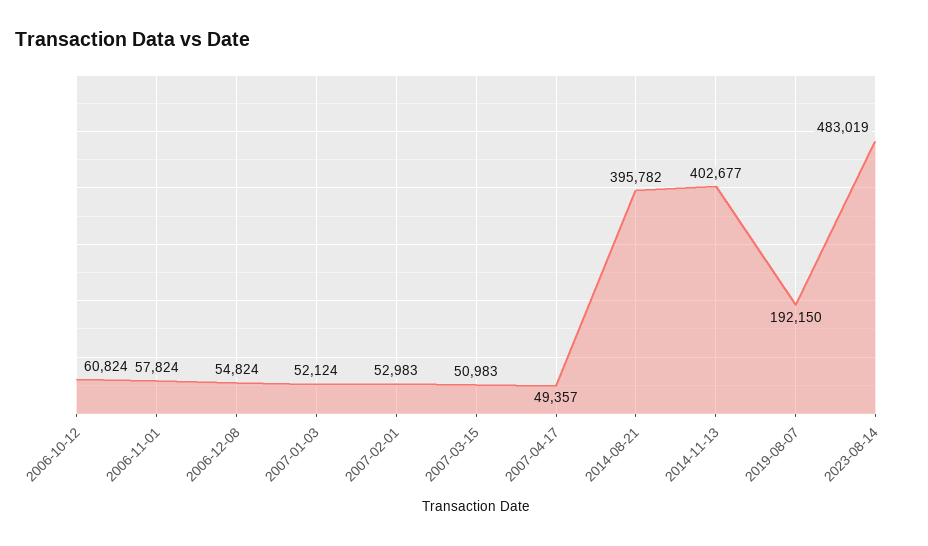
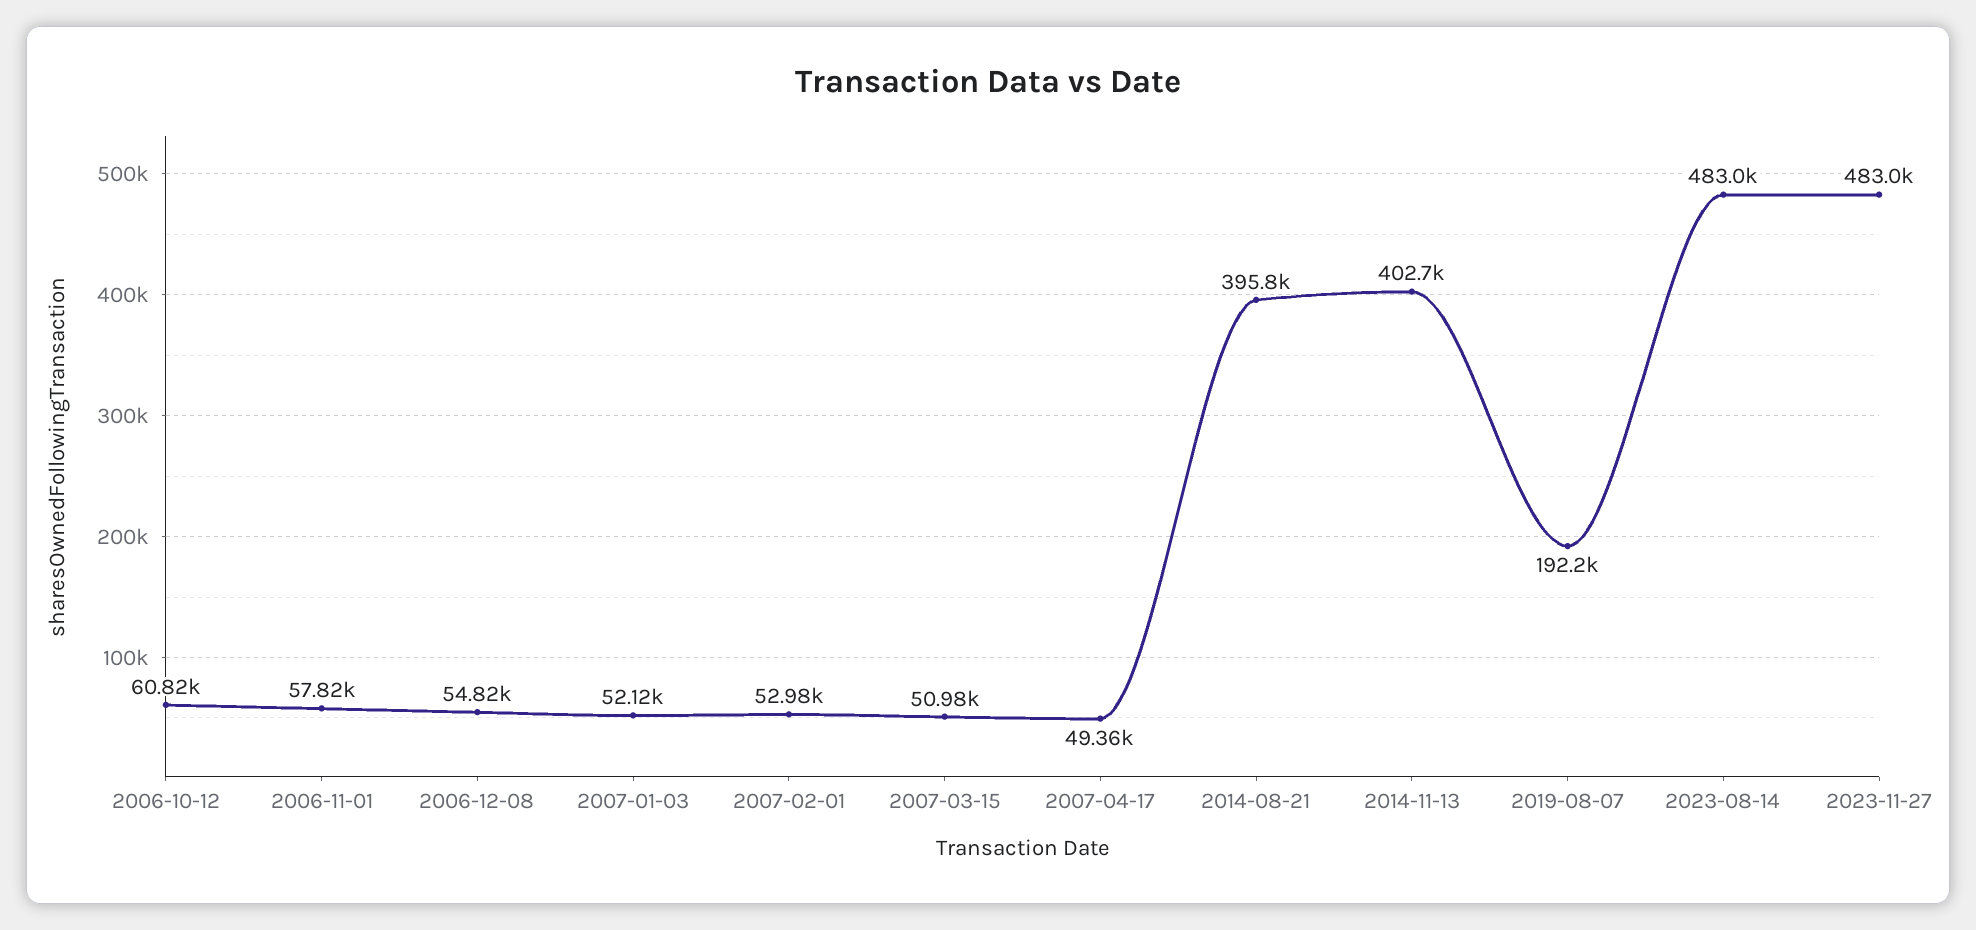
2023-11-27: none -> 483000

